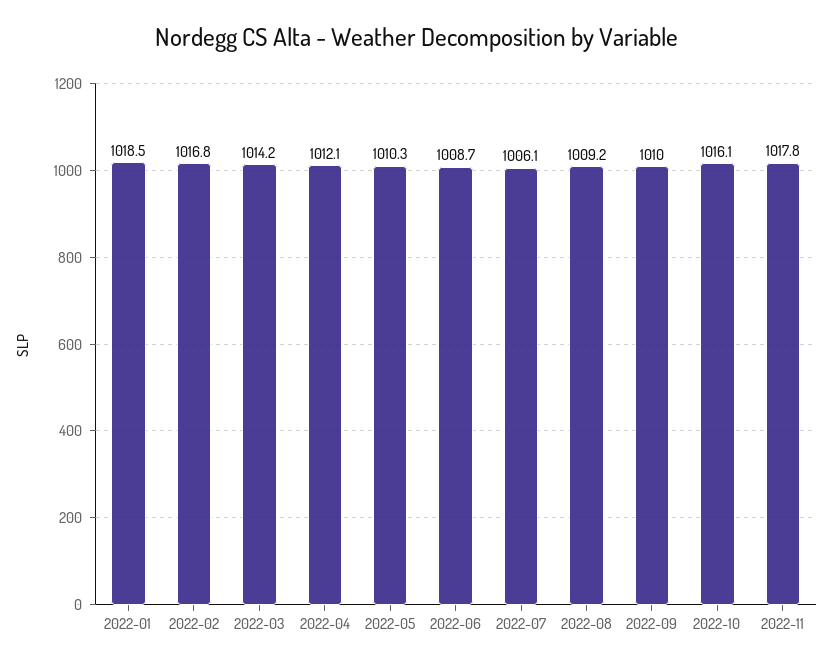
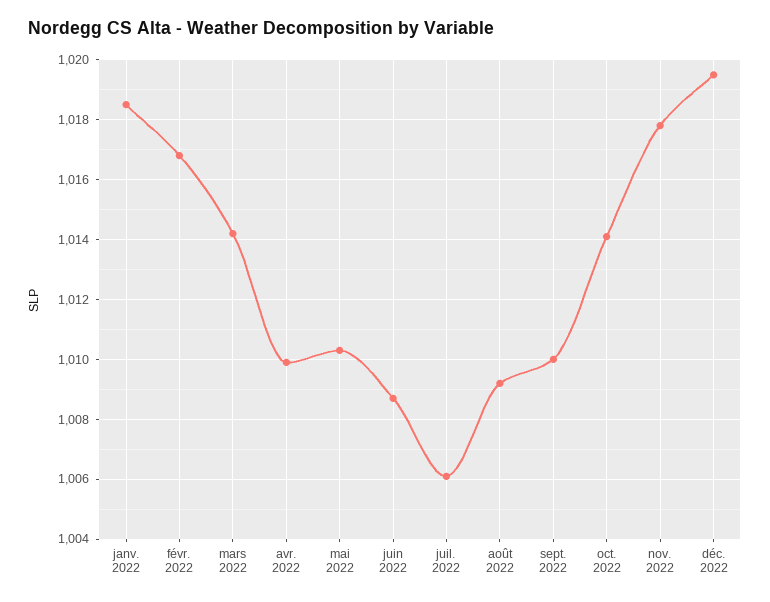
2022-04: 1012.1 -> 1010
2022-10: 1016.1 -> 1014
déc. 2022: none -> 1019.5

